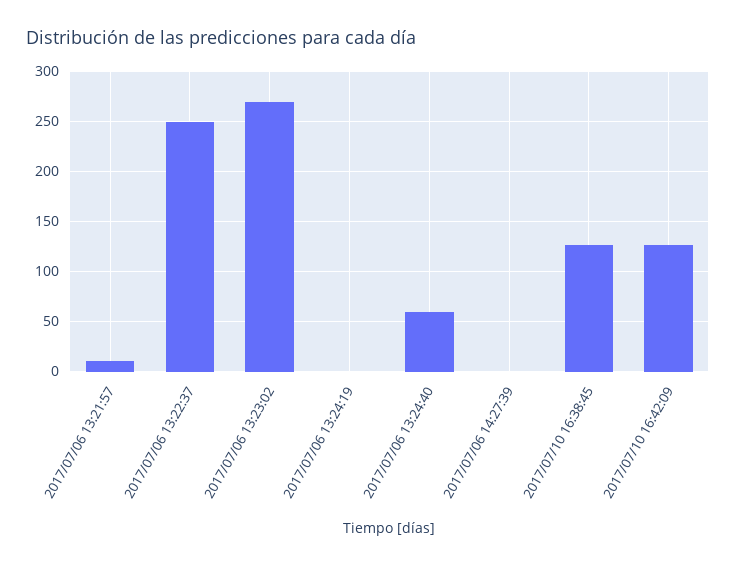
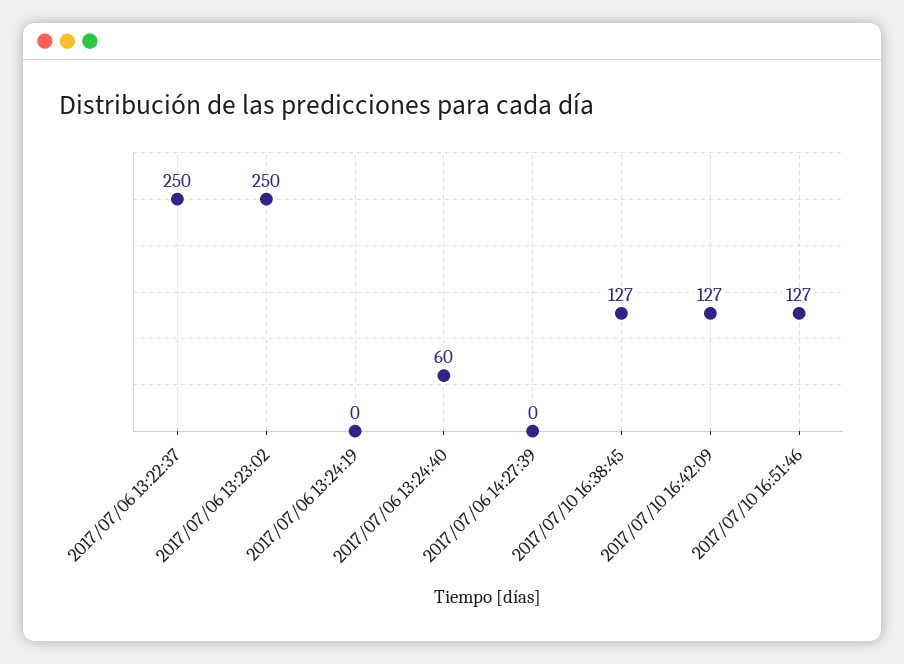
2017/07/06 13:21:57: 10 -> none
2017/07/06 13:23:02: 270 -> 250
2017/07/10 16:51:46: none -> 127

